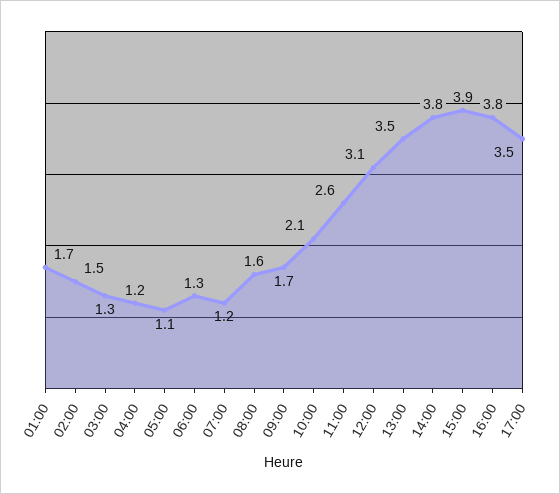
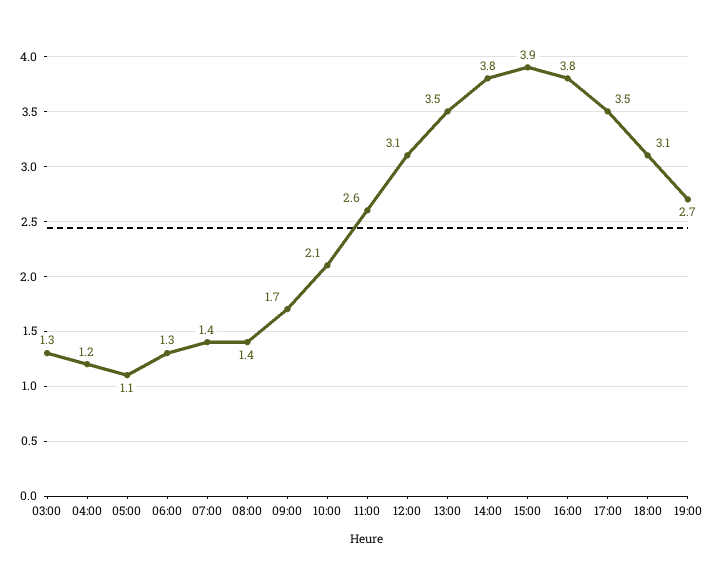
01:00: 1.7 -> none
02:00: 1.5 -> none
07:00: 1.2 -> 1.4
08:00: 1.6 -> 1.4
18:00: none -> 3.1
19:00: none -> 2.7

